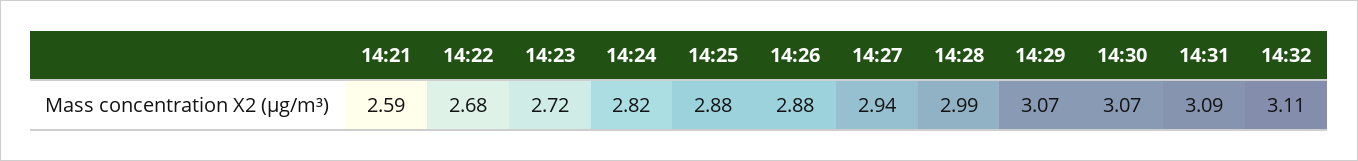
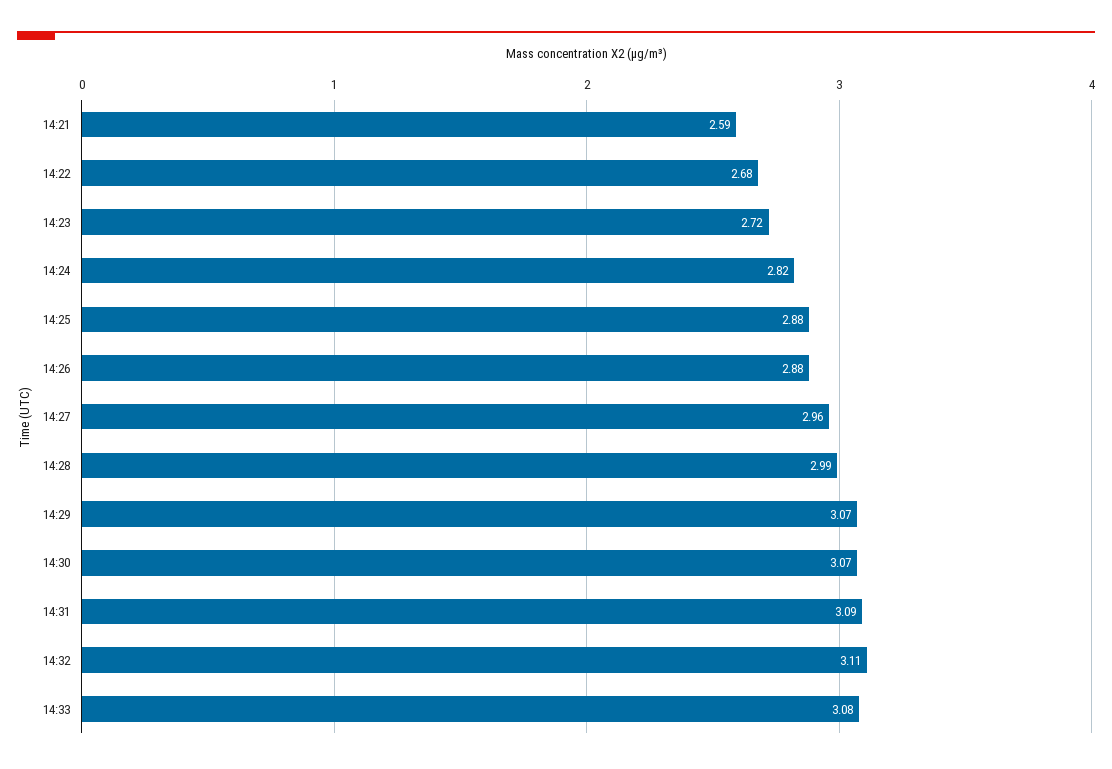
14:27: 2.94 -> 2.96
14:33: none -> 3.08

